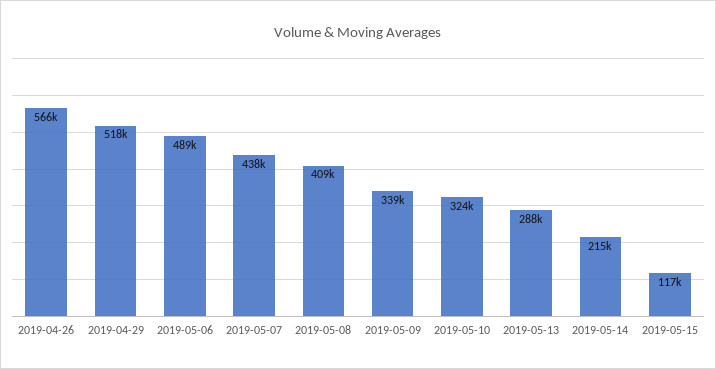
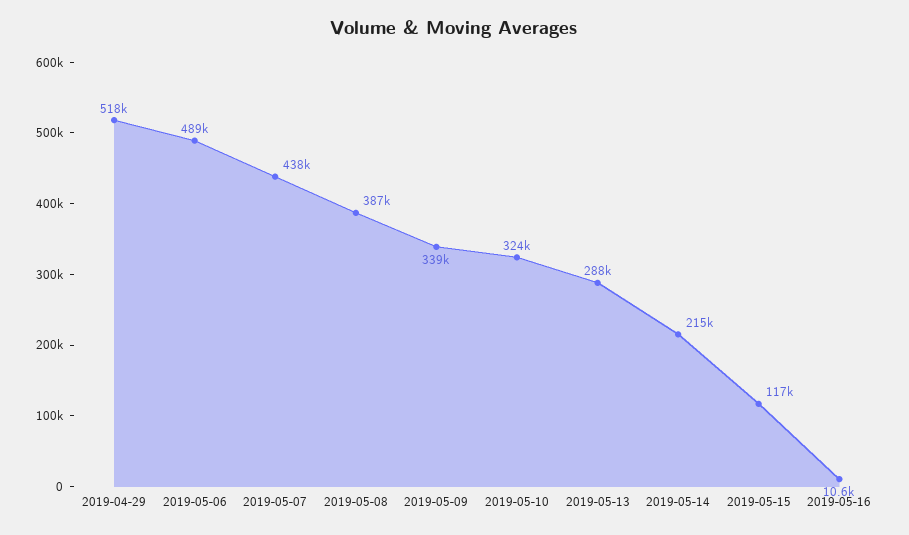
2019-04-26: 566000 -> none
2019-05-08: 409000 -> 387000
2019-05-16: none -> 10600

